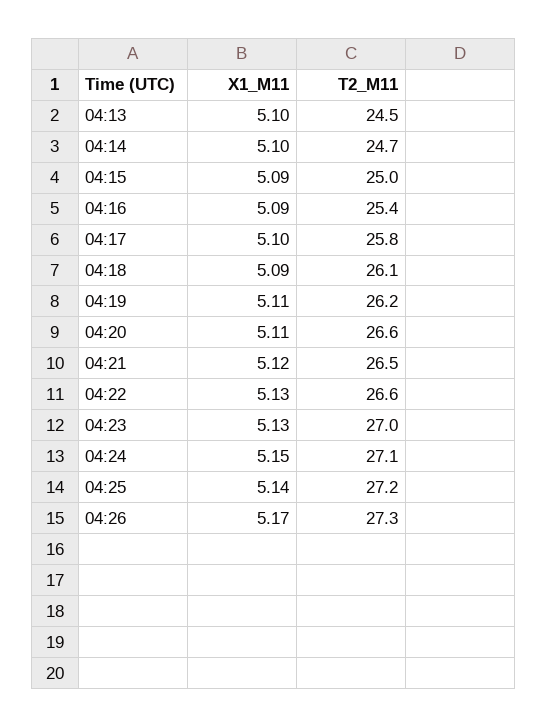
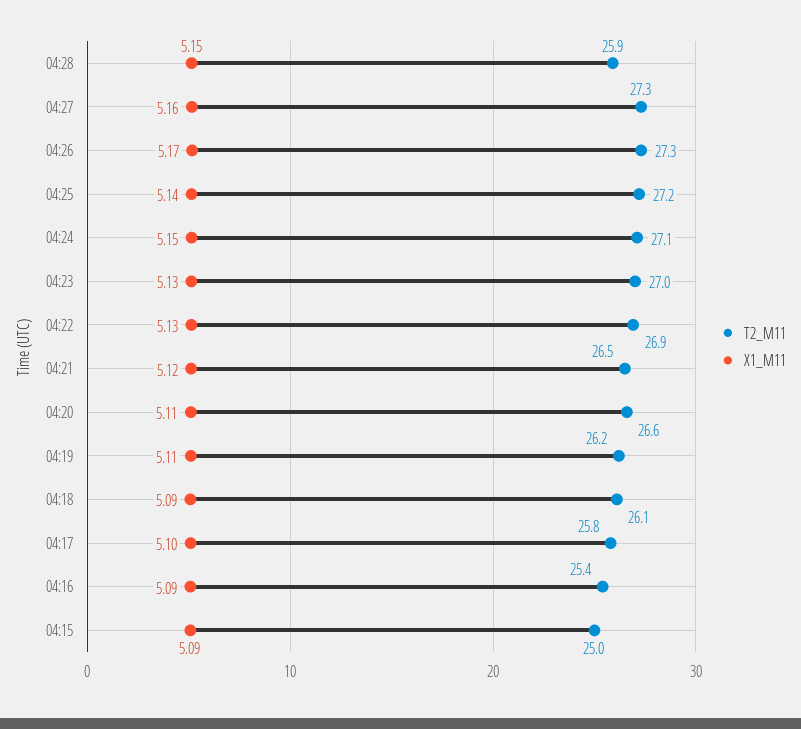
X1_M11, 04:13: 5.1 -> none
T2_M11, 04:13: 24.5 -> none
X1_M11, 04:14: 5.1 -> none
T2_M11, 04:14: 24.7 -> none
T2_M11, 04:22: 26.6 -> 26.9
T2_M11, 04:28: none -> 25.9
X1_M11, 04:28: none -> 5.15
T2_M11, 04:27: none -> 27.3
X1_M11, 04:27: none -> 5.16

